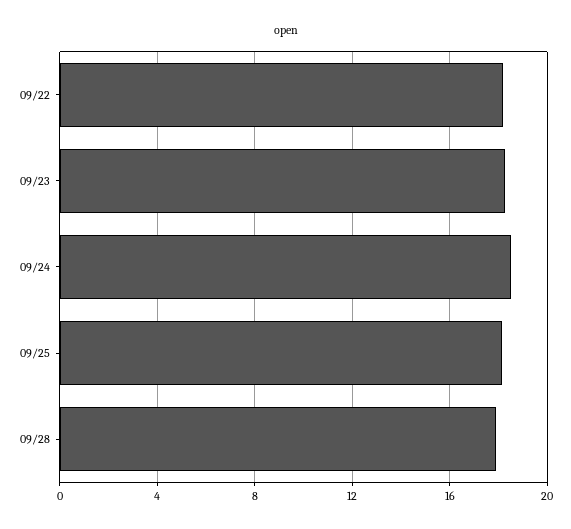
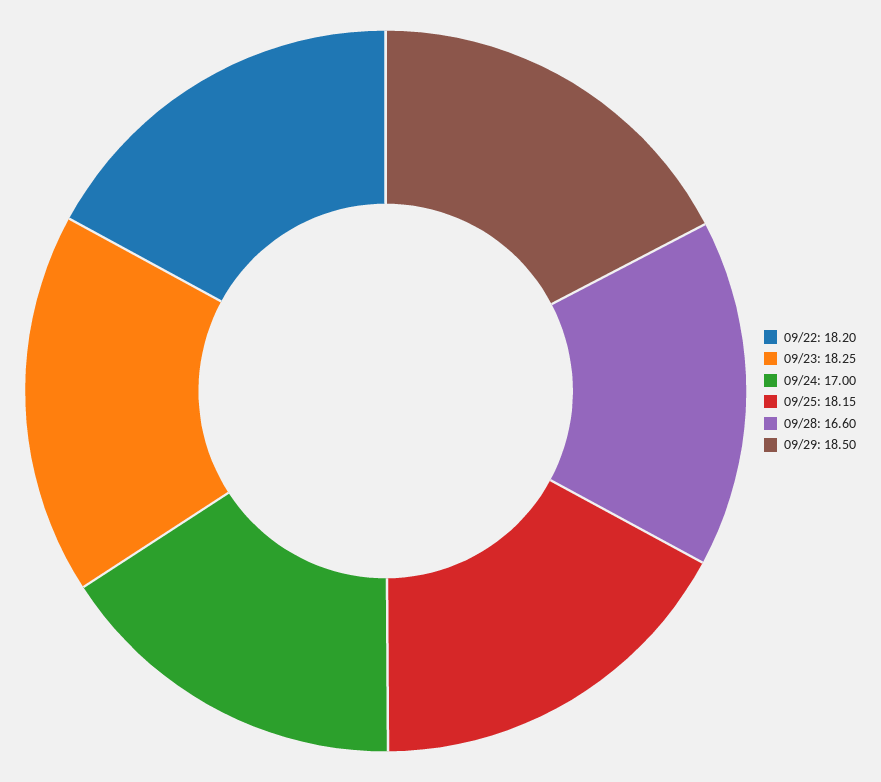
09/24: 18.5 -> 17
09/28: 18 -> 16.6
09/29: none -> 18.5

